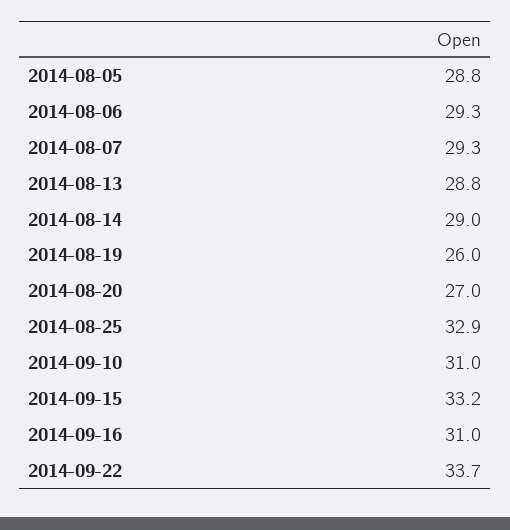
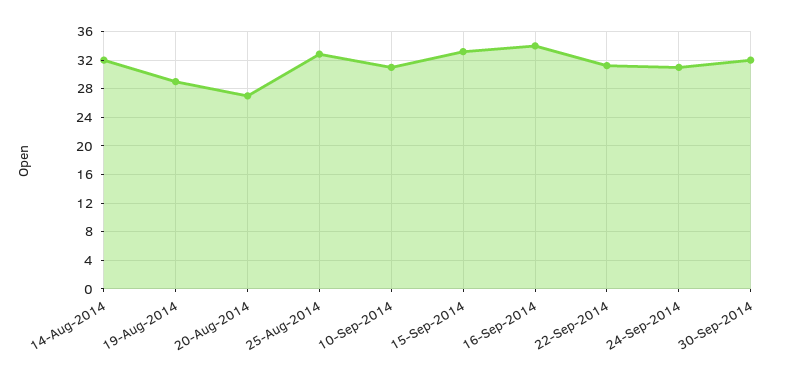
2014-08-05: 28.8 -> none
2014-08-06: 29.3 -> none
2014-08-07: 29.3 -> none
2014-08-13: 28.8 -> none
2014-08-14: 29 -> 32
2014-08-19: 26 -> 29
2014-09-16: 31 -> 34
2014-09-22: 33.7 -> 31
24-Sep-2014: none -> 31
30-Sep-2014: none -> 32

